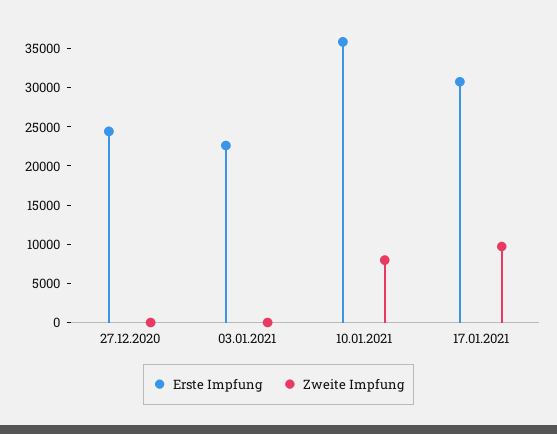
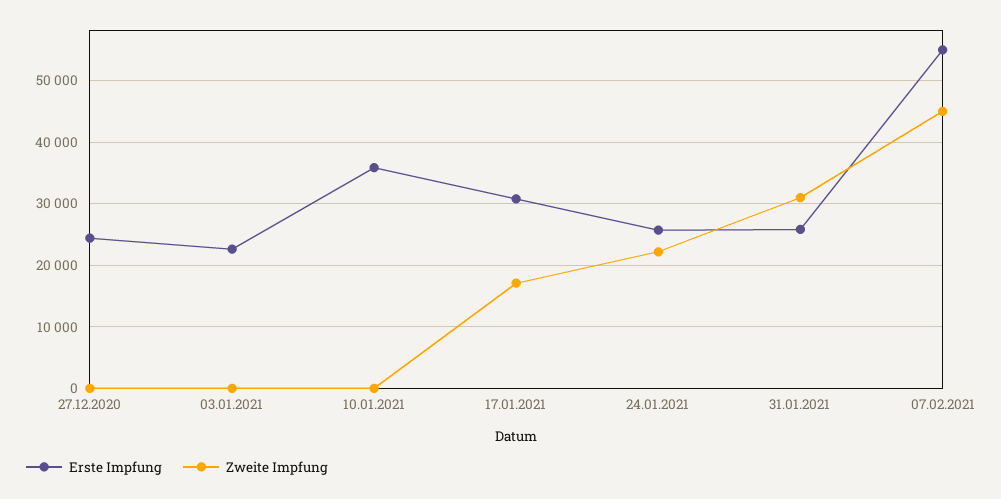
Zweite Impfung, 10.01.2021: 7500 -> 0
Zweite Impfung, 17.01.2021: 10000 -> 17000
Erste Impfung, 24.01.2021: none -> 26000
Zweite Impfung, 24.01.2021: none -> 22000
Erste Impfung, 31.01.2021: none -> 26000
Zweite Impfung, 31.01.2021: none -> 31000
Erste Impfung, 07.02.2021: none -> 55000
Zweite Impfung, 07.02.2021: none -> 45000

